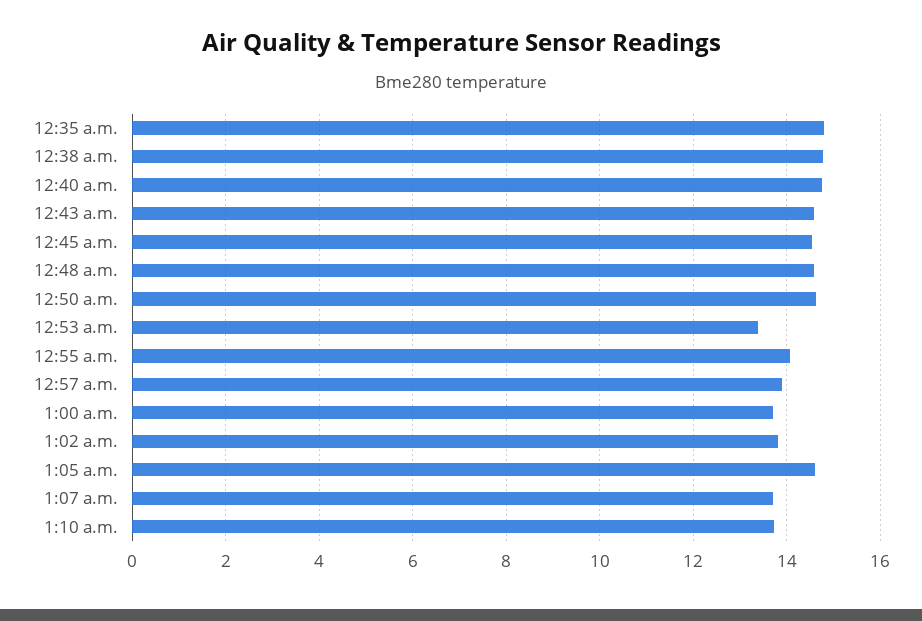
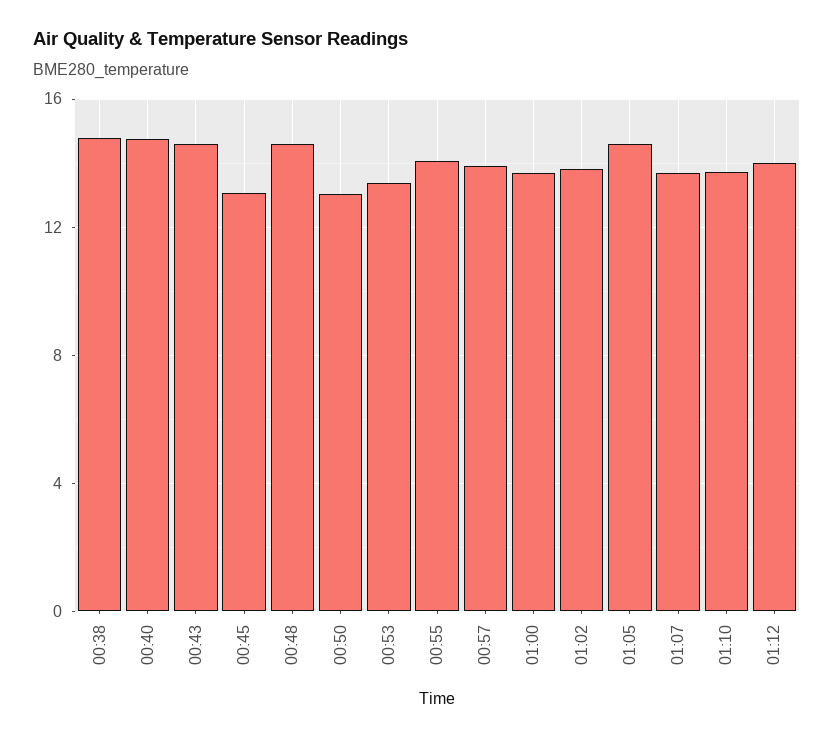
12:35 a.m.: 14.8 -> none
12:45 a.m.: 14.6 -> 13
12:50 a.m.: 14.6 -> 13
01:12: none -> 14

